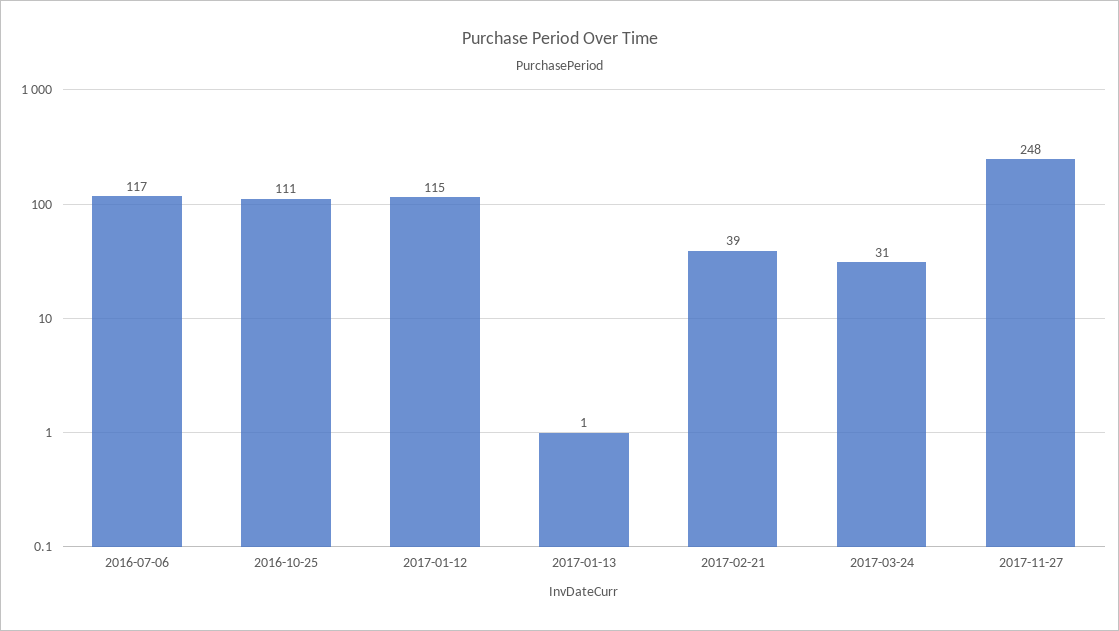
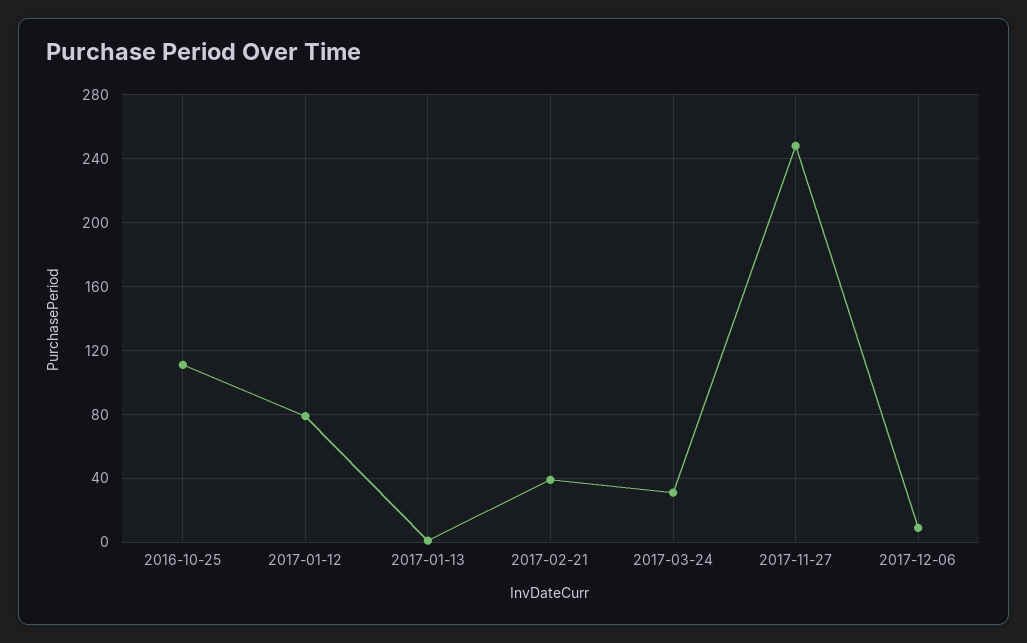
2016-07-06: 117 -> none
2017-01-12: 115 -> 80
2017-12-06: none -> 10

